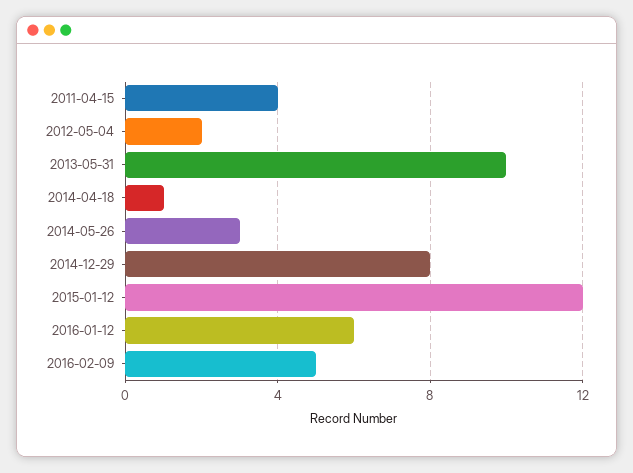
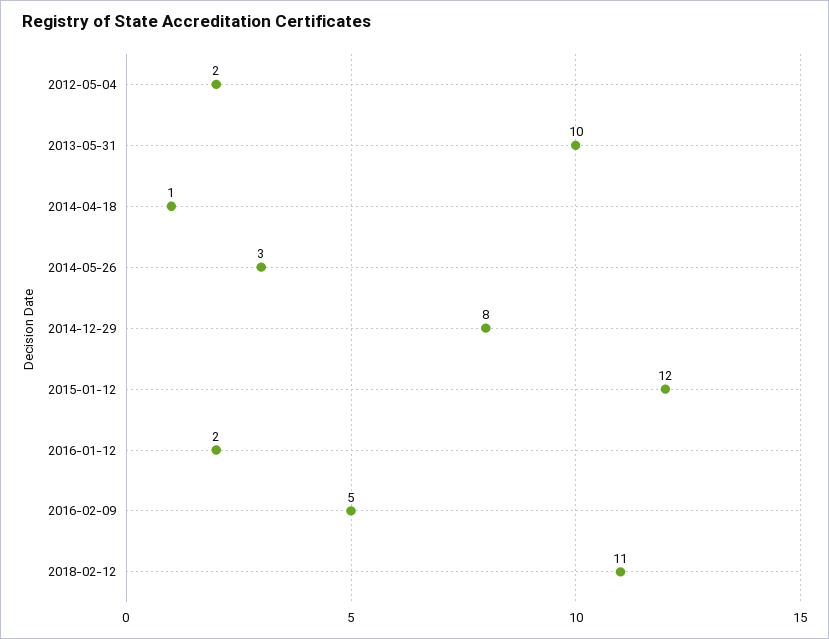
2011-04-15: 4 -> none
2016-01-12: 6 -> 2
2018-02-12: none -> 11

